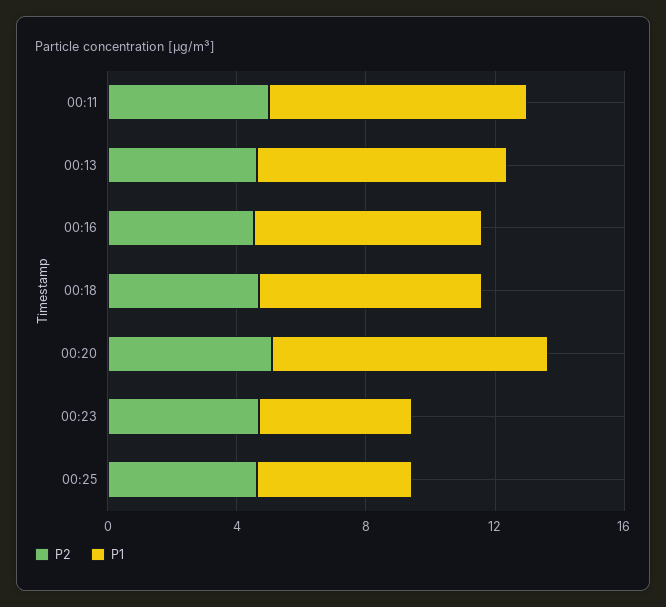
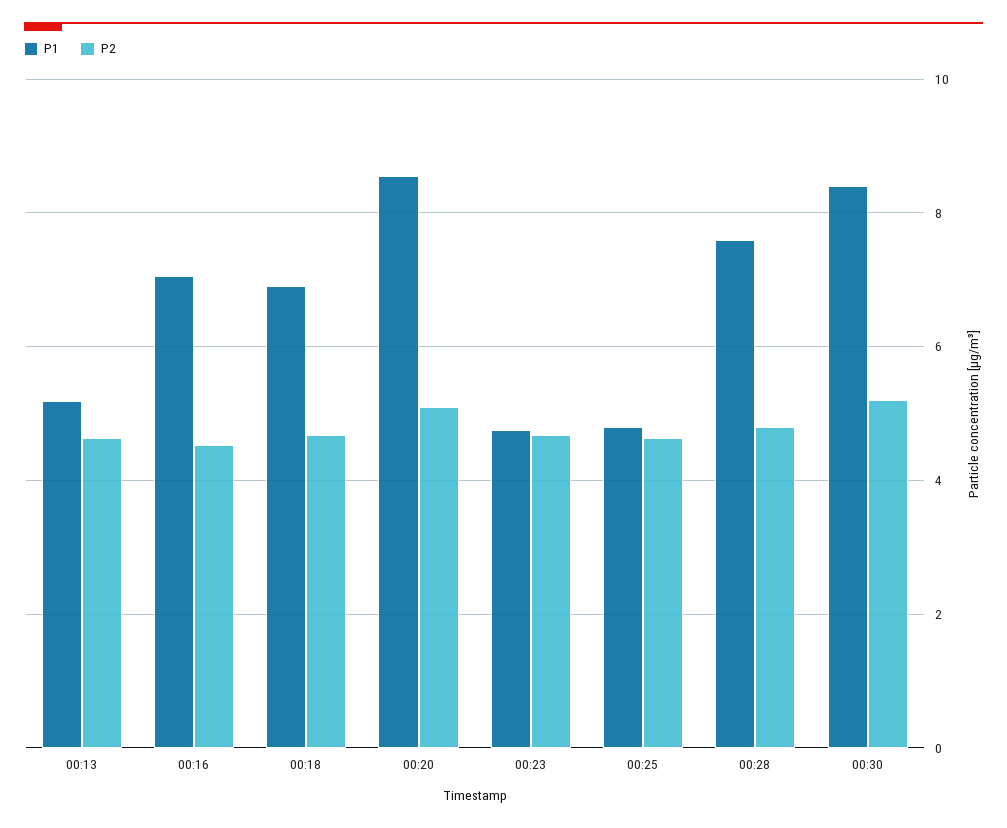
P2, 00:11: 5 -> none
P1, 00:11: 8 -> none
P1, 00:13: 8 -> 5.2
P1, 00:28: none -> 7.6
P2, 00:28: none -> 4.8
P1, 00:30: none -> 8.4
P2, 00:30: none -> 5.2

